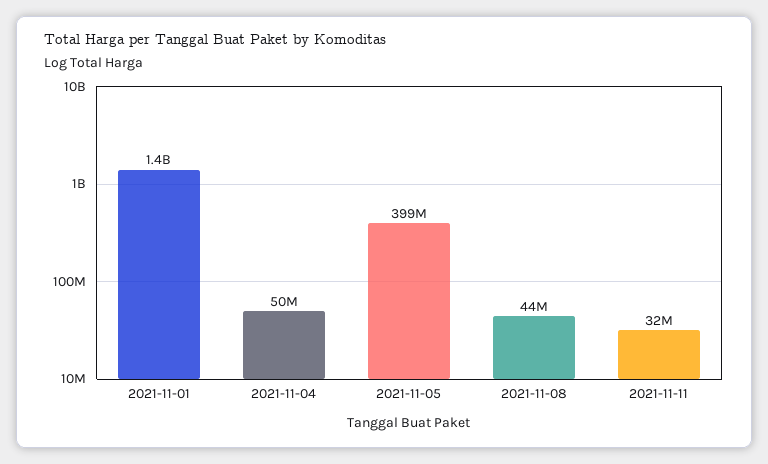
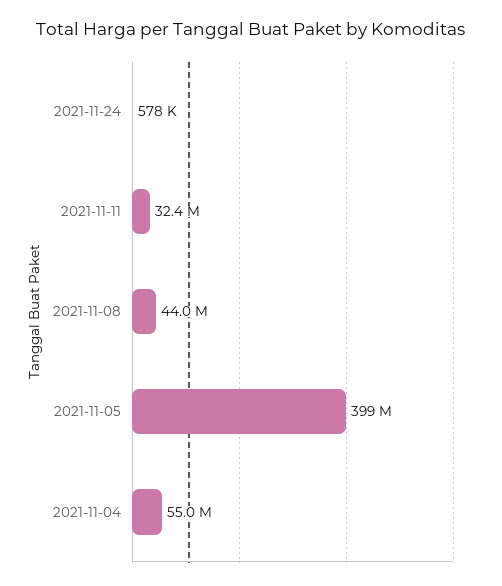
2021-11-01: 1400000000 -> none
2021-11-04: 50000000 -> 55000000
2021-11-24: none -> 578000

